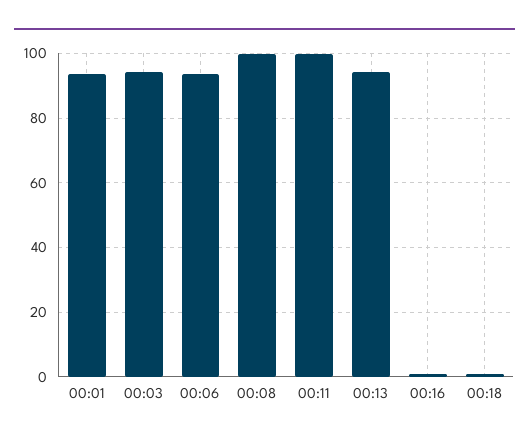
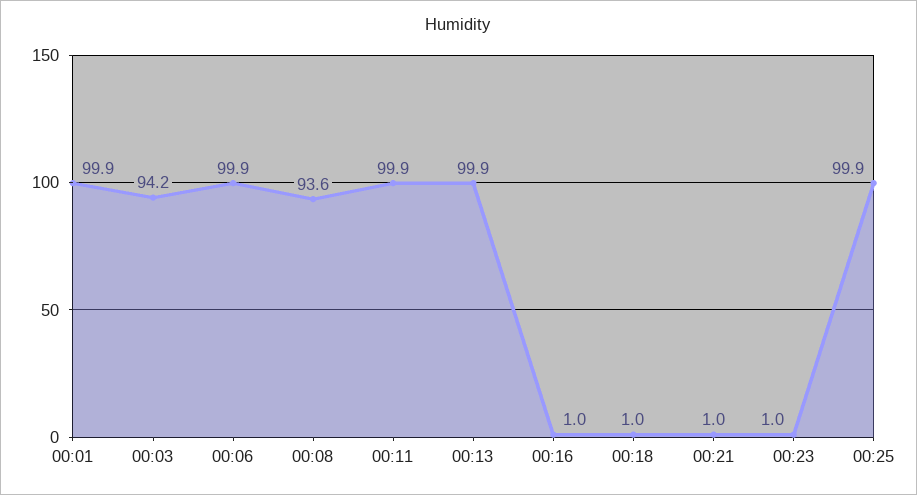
00:01: 94 -> 99.9
00:06: 94 -> 99.9
00:08: 100 -> 93.6
00:13: 94 -> 99.9
00:21: none -> 1
00:23: none -> 1
00:25: none -> 99.9

